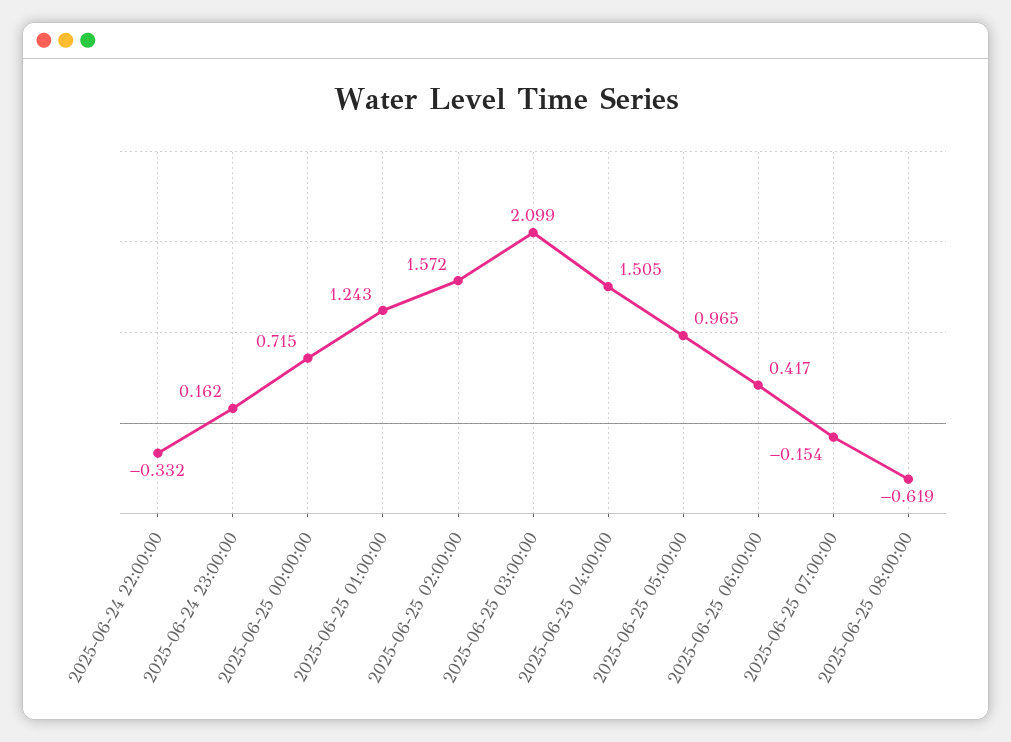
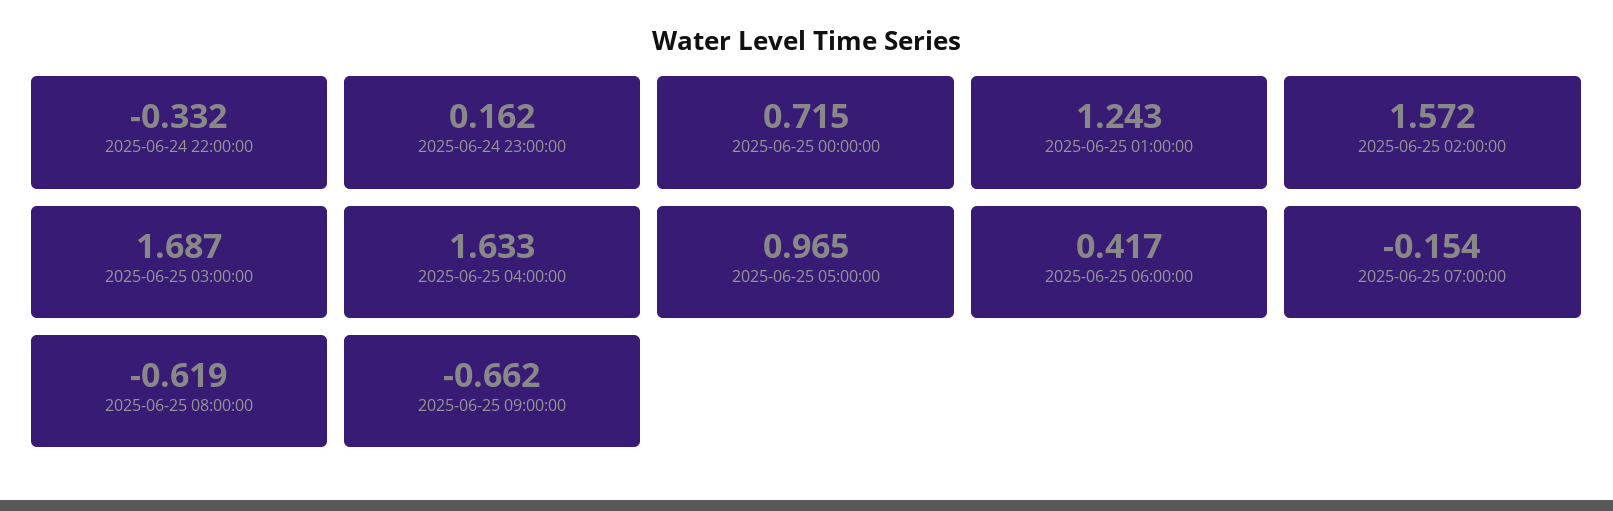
2025-06-25 03:00:00: 2.099 -> 1.687
2025-06-25 04:00:00: 1.505 -> 1.633
2025-06-25 09:00:00: none -> -0.662

